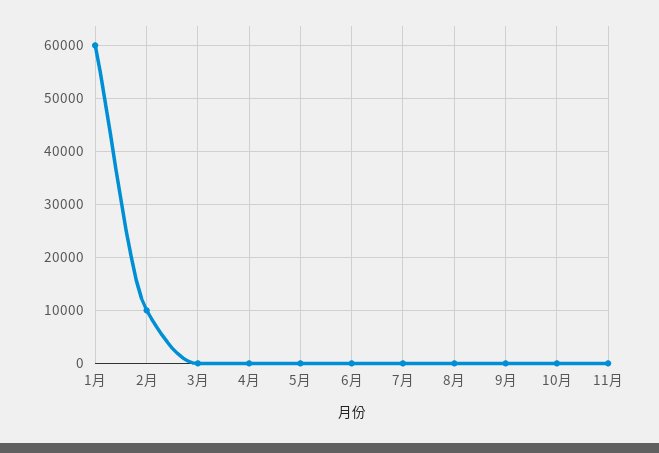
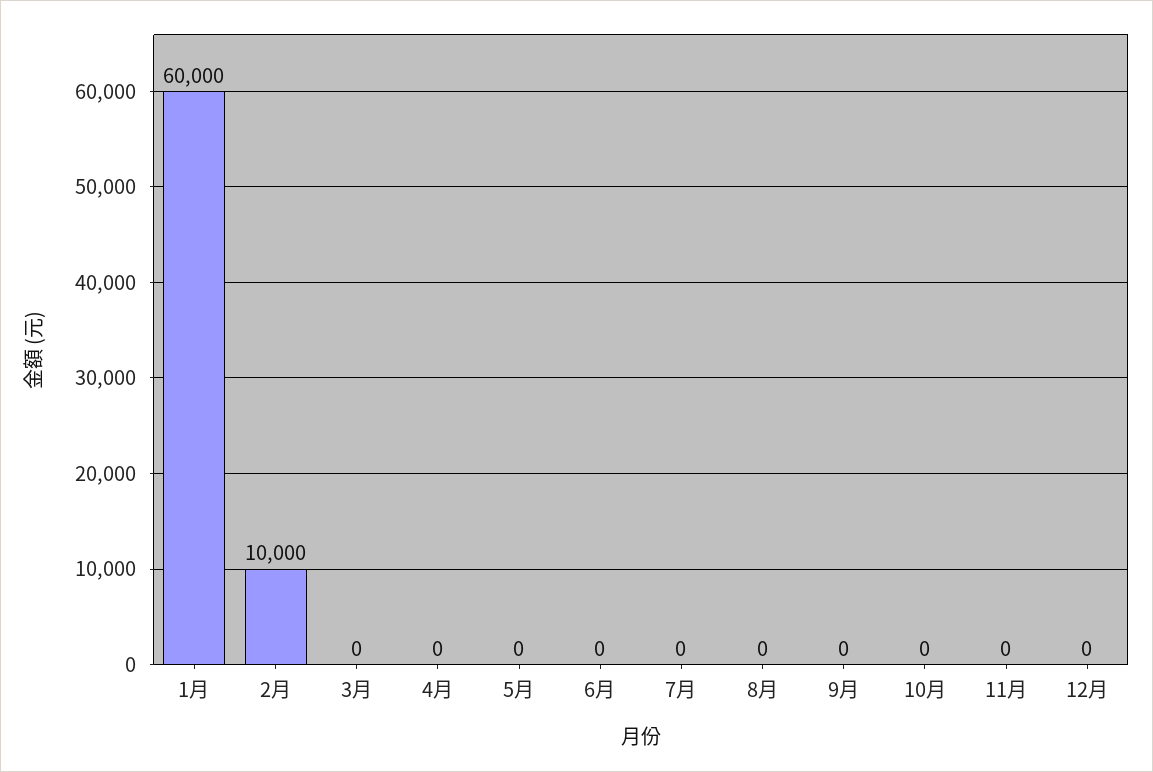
12月: none -> 0

